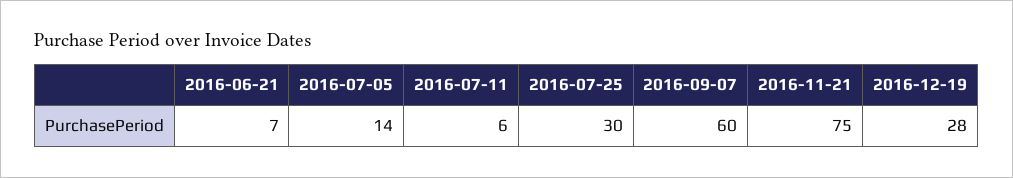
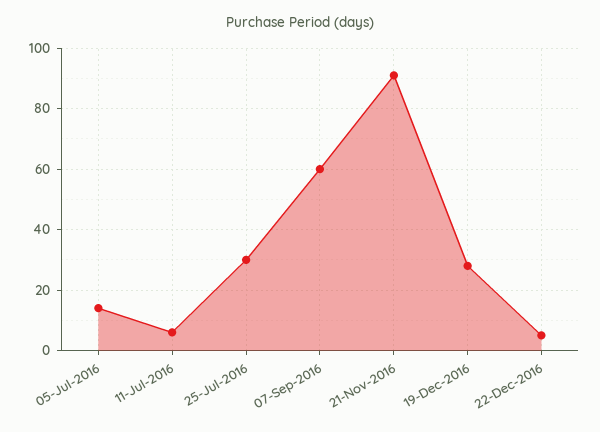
2016-06-21: 7 -> none
2016-11-21: 75 -> 90
22-Dec-2016: none -> 5

